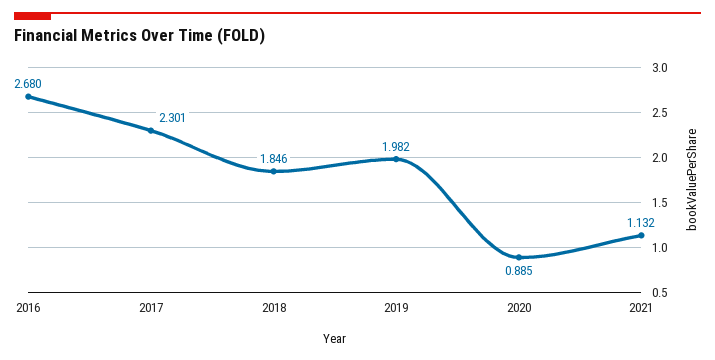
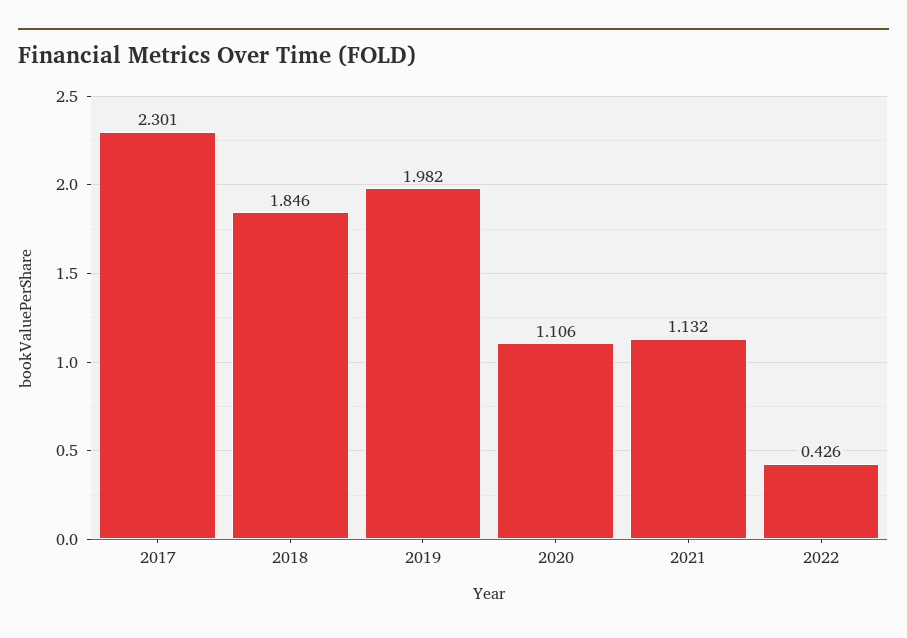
2016: 2.68 -> none
2020: 0.885 -> 1.106
2022: none -> 0.426

